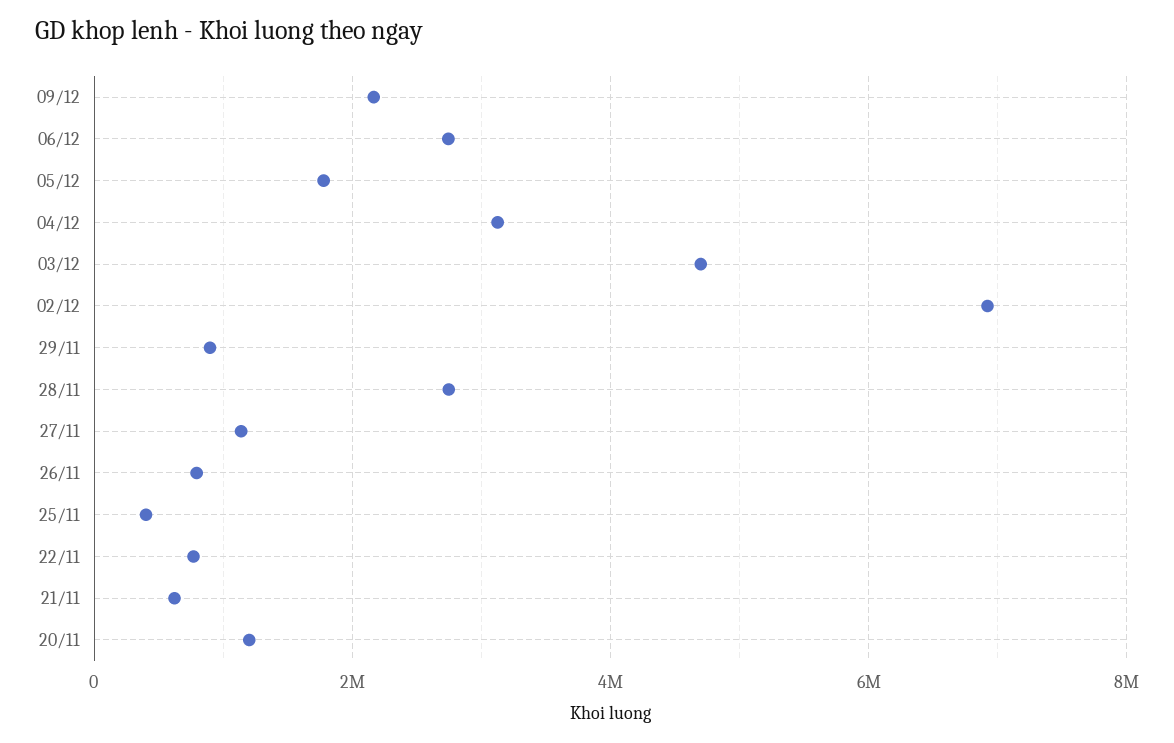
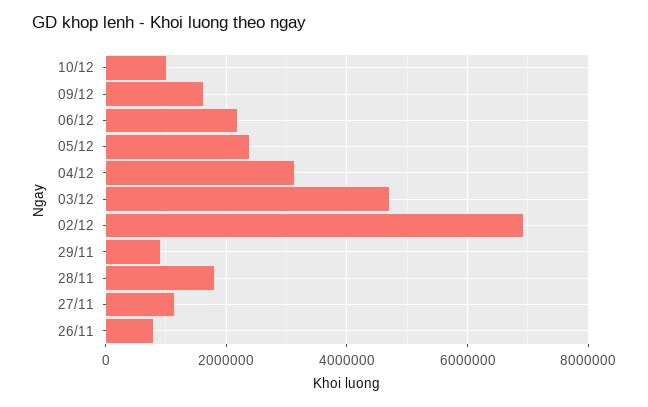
09/12: 2200000 -> 1600000
06/12: 2800000 -> 2200000
05/12: 1800000 -> 2400000
28/11: 2800000 -> 1800000
25/11: 400000 -> none
22/11: 800000 -> none
21/11: 600000 -> none
20/11: 1200000 -> none
10/12: none -> 1000000

